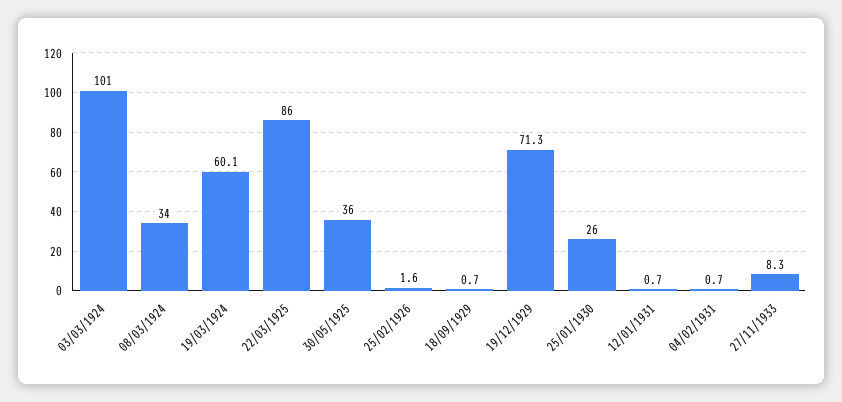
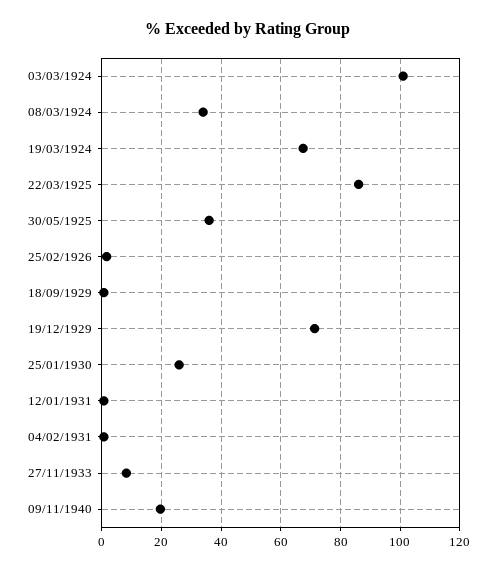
19/03/1924: 60.1 -> 67.5
09/11/1940: none -> 20

